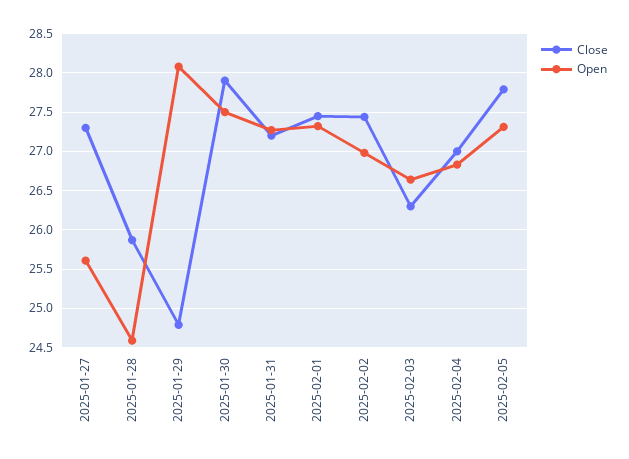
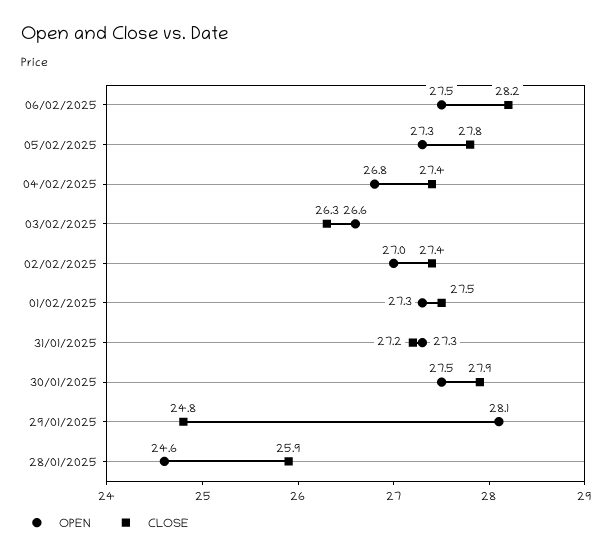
Close, 2025-01-27: 27.3 -> none
Open, 2025-01-27: 25.6 -> none
Close, 2025-02-04: 27 -> 27.4
Open, 06/02/2025: none -> 27.5
Close, 06/02/2025: none -> 28.2

